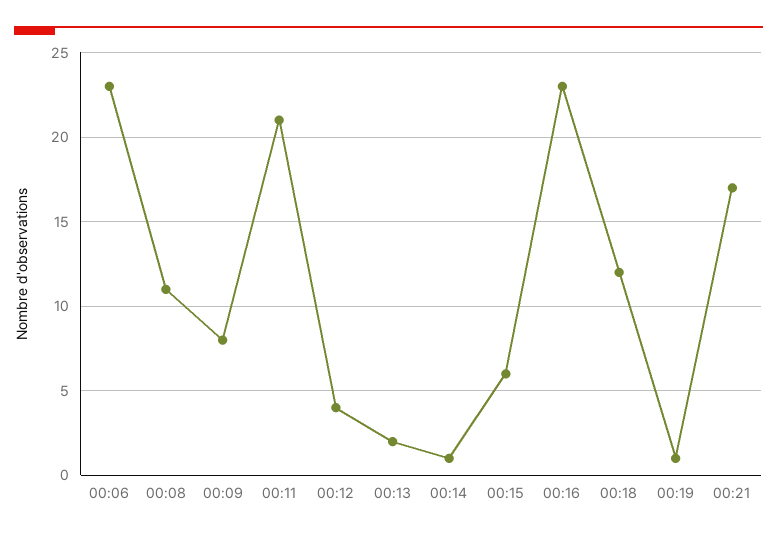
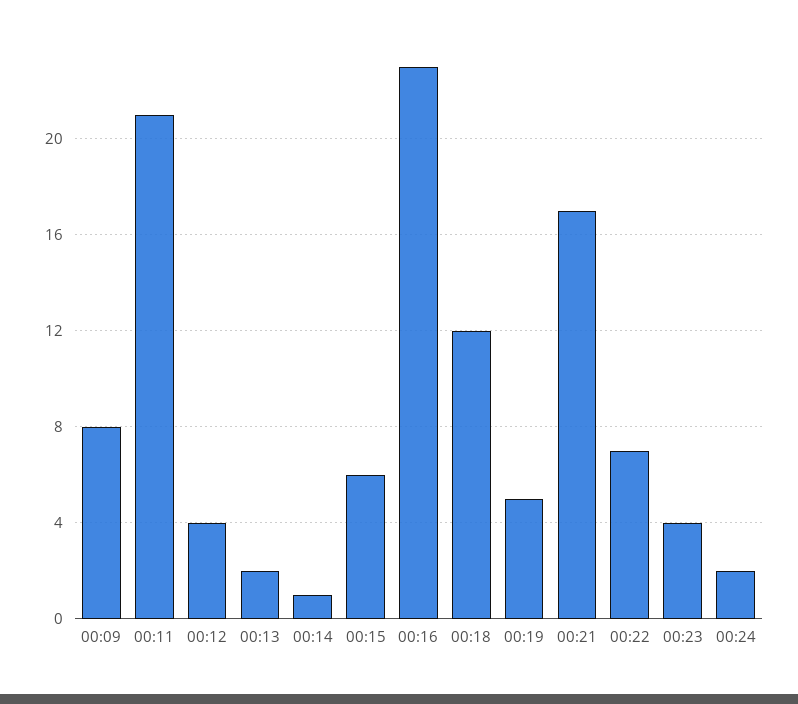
00:06: 23 -> none
00:08: 11 -> none
00:19: 1 -> 5
00:22: none -> 7
00:23: none -> 4
00:24: none -> 2

